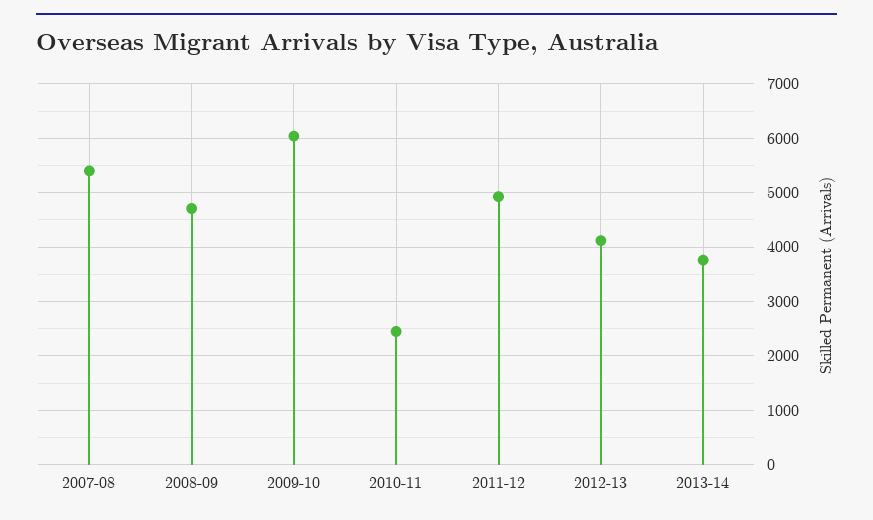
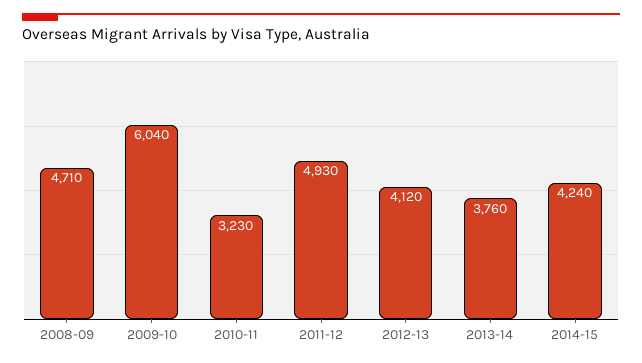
2007-08: 5400 -> none
2010-11: 2400 -> 3230
2014-15: none -> 4240

